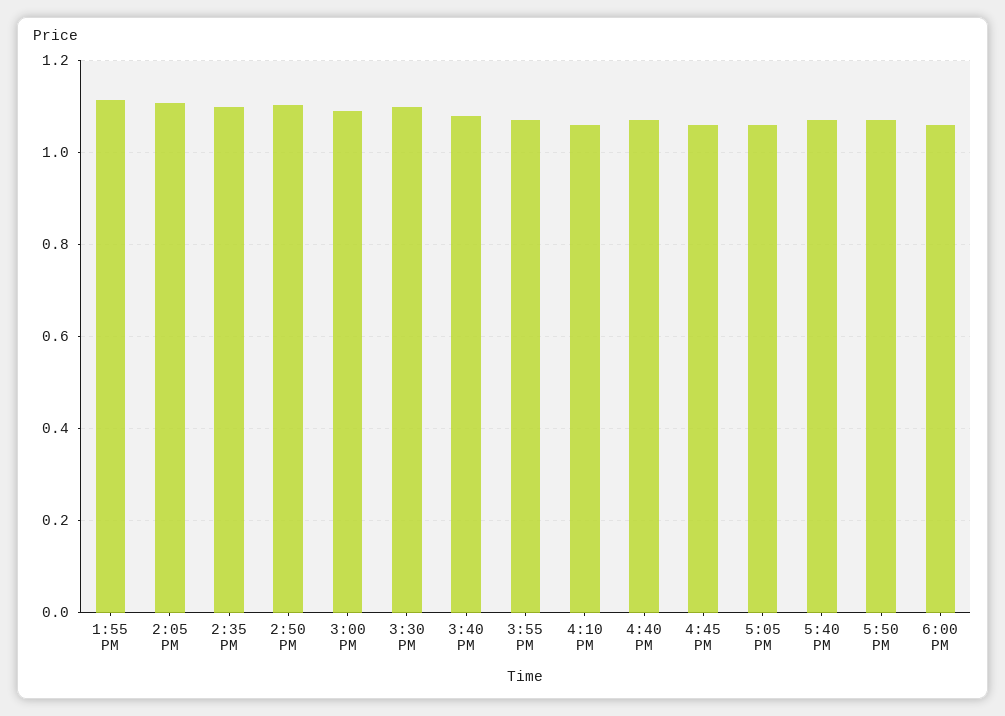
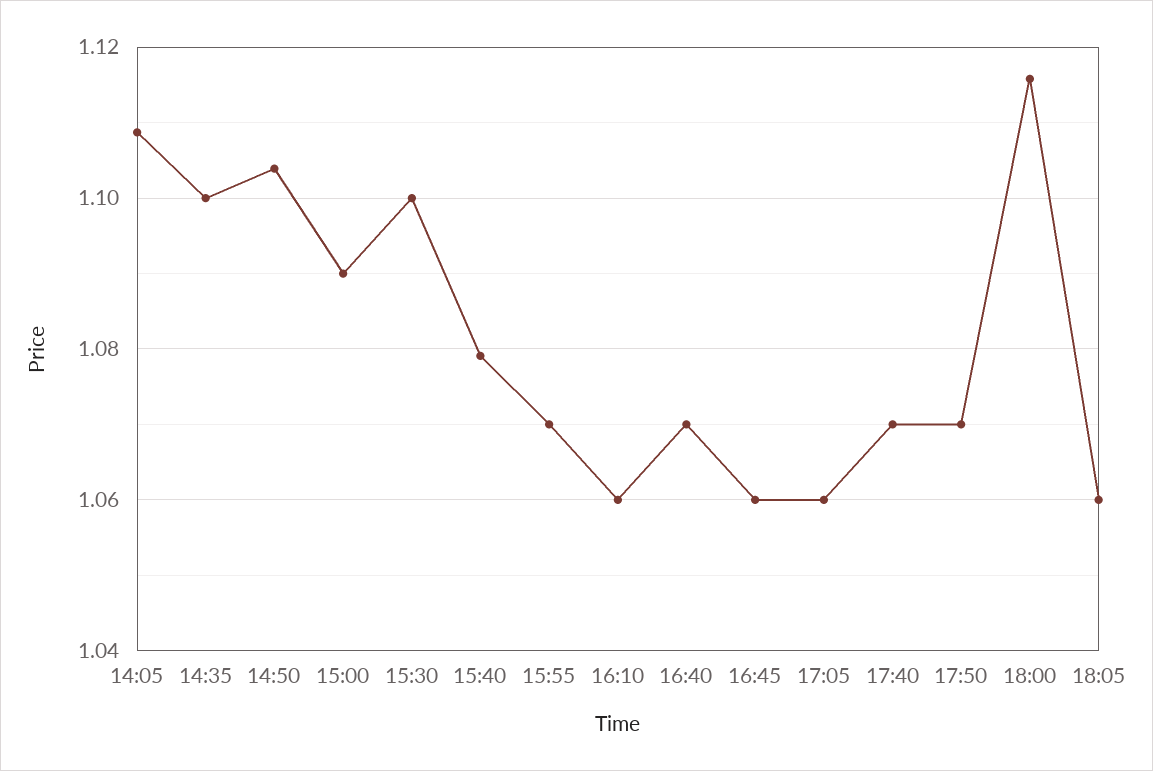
1:55 PM: 1.12 -> none
6:00 PM: 1.06 -> 1.116
18:05: none -> 1.06

